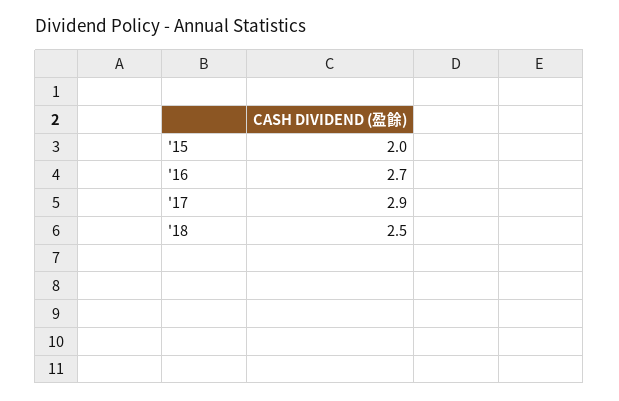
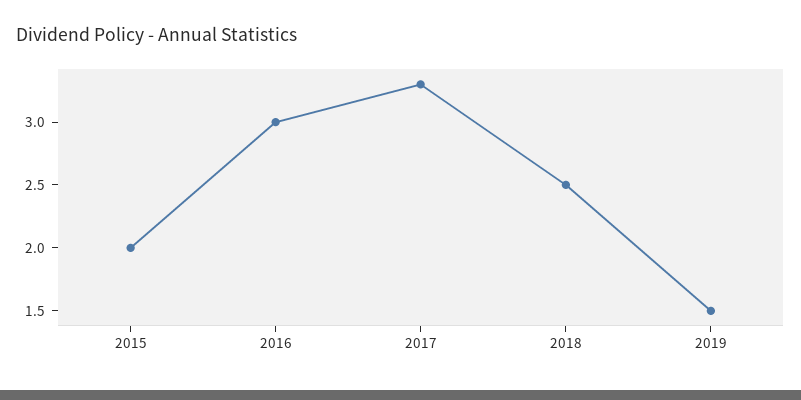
'16: 2.7 -> 3
'17: 2.9 -> 3.3
2019: none -> 1.5

